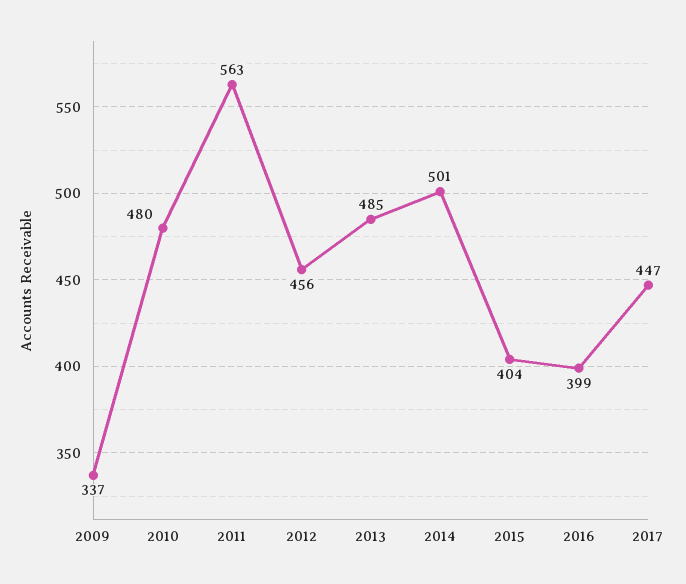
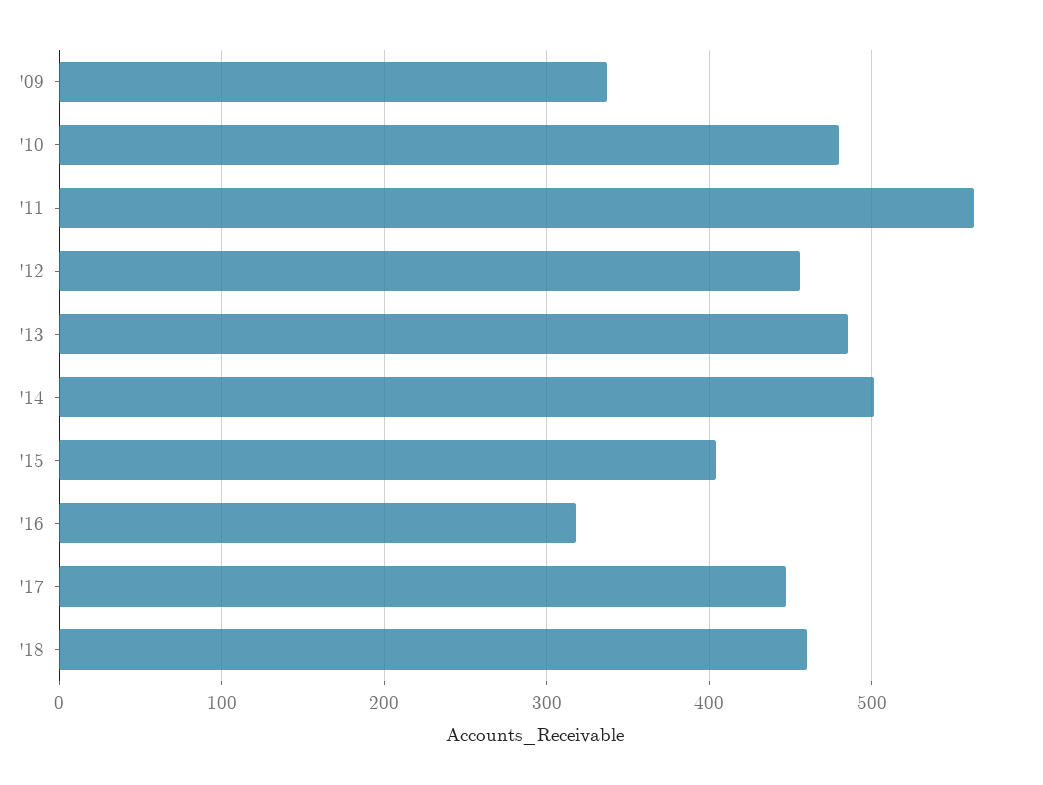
2016: 399 -> 320
'18: none -> 460

